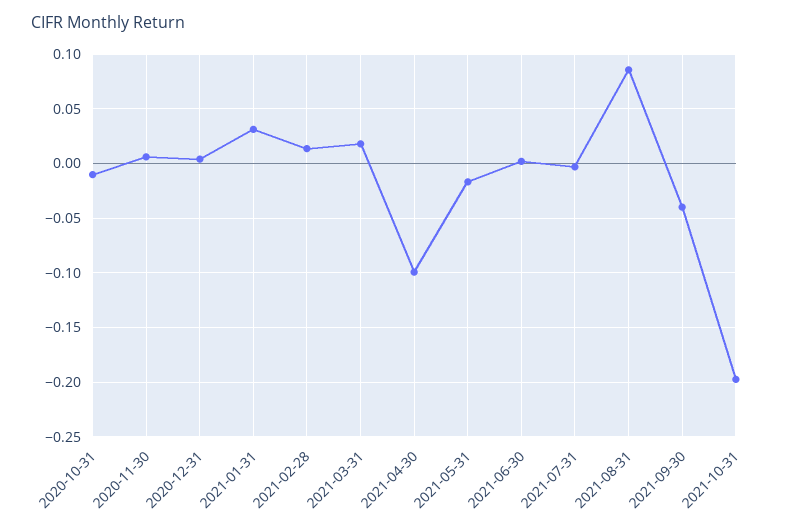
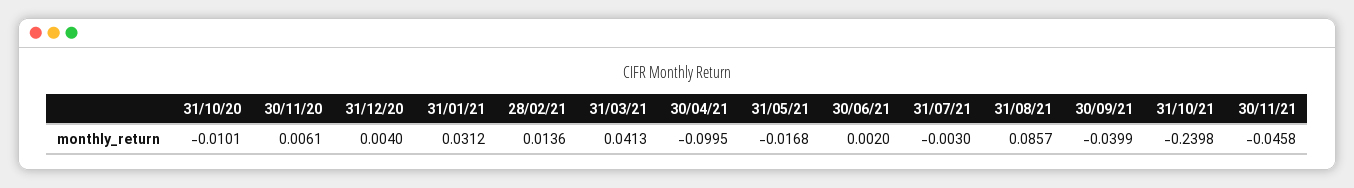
2021-03-31: 0.02 -> 0.0413
2021-10-31: -0.2 -> -0.2398
30/11/21: none -> -0.0458

